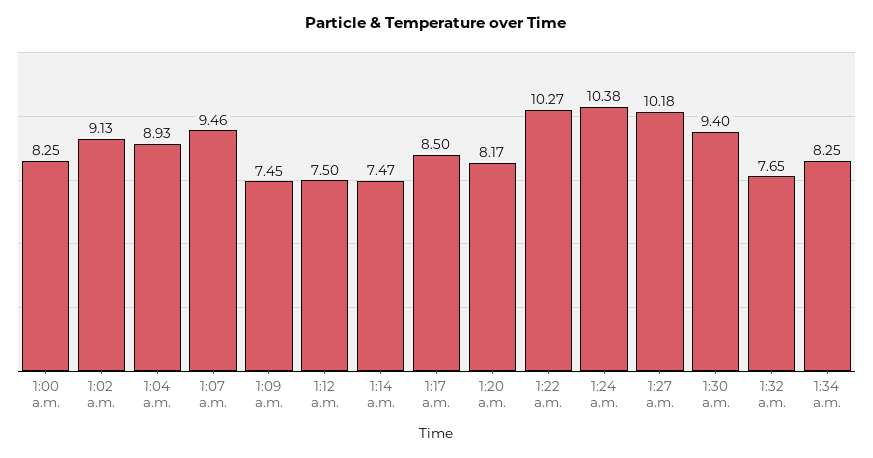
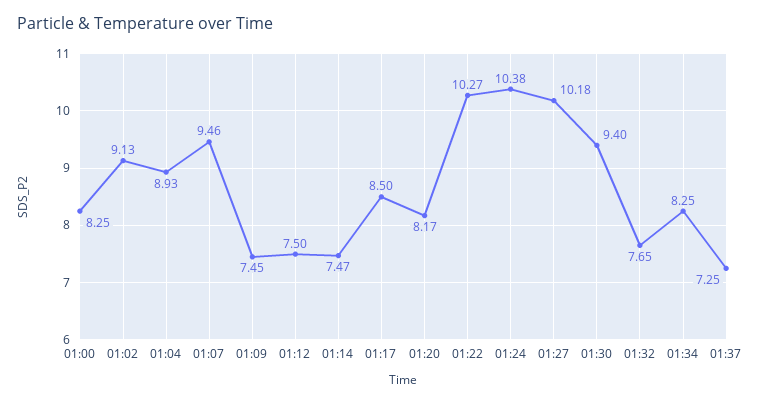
01:37: none -> 7.25

